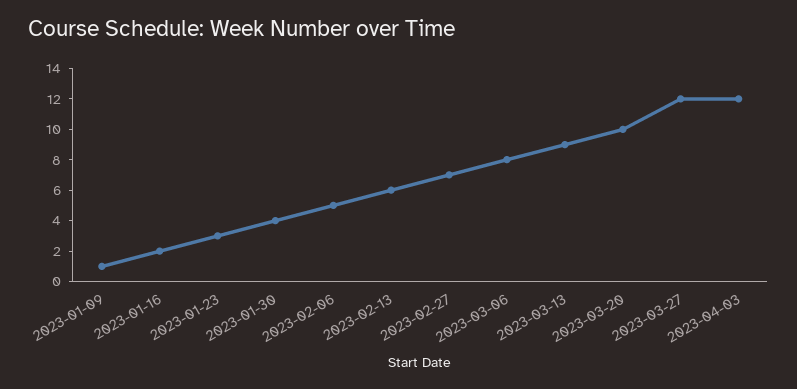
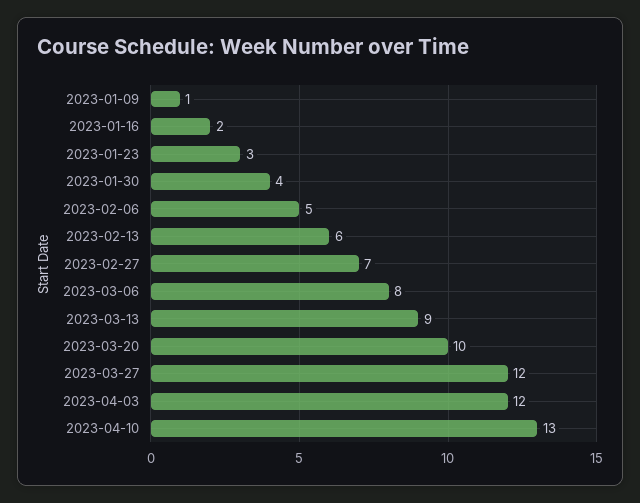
2023-04-10: none -> 13

